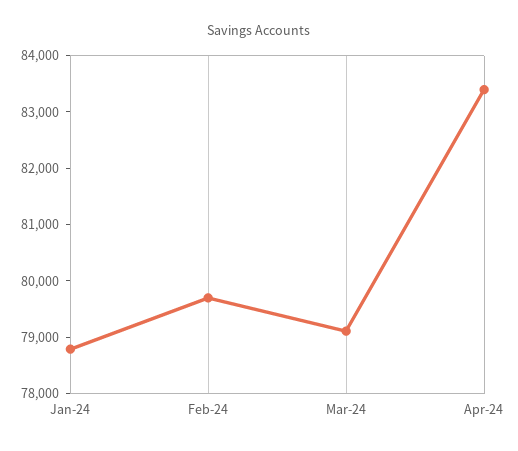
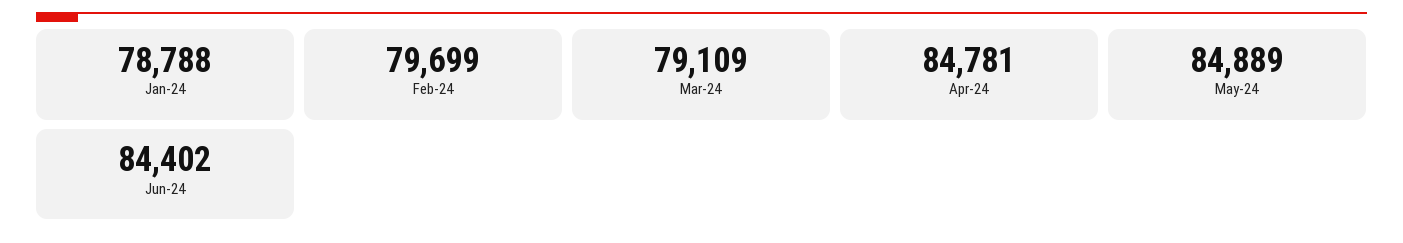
Apr-24: 83400 -> 84781
May-24: none -> 84889
Jun-24: none -> 84402

